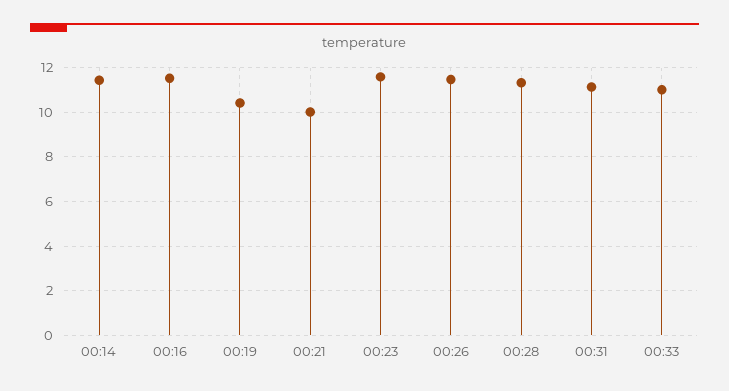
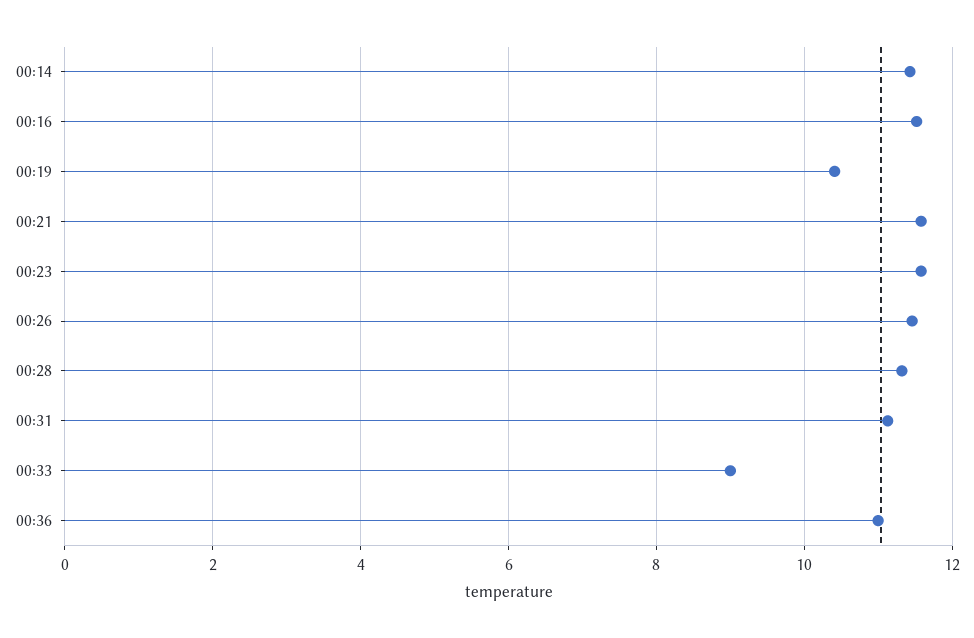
00:21: 10 -> 11.6
00:33: 11 -> 9
00:36: none -> 11

